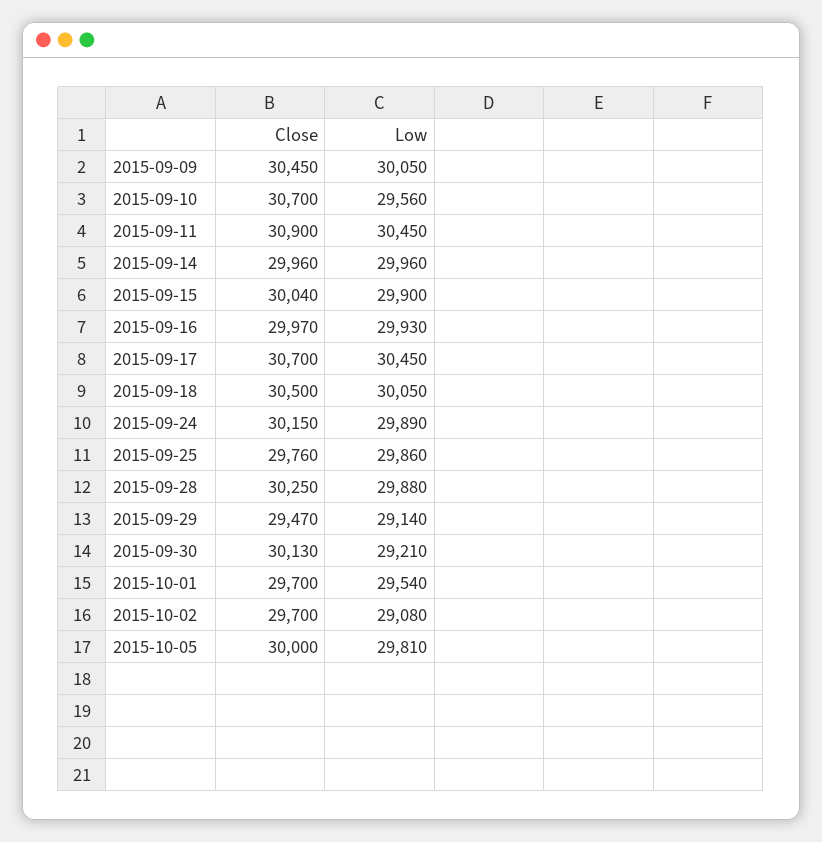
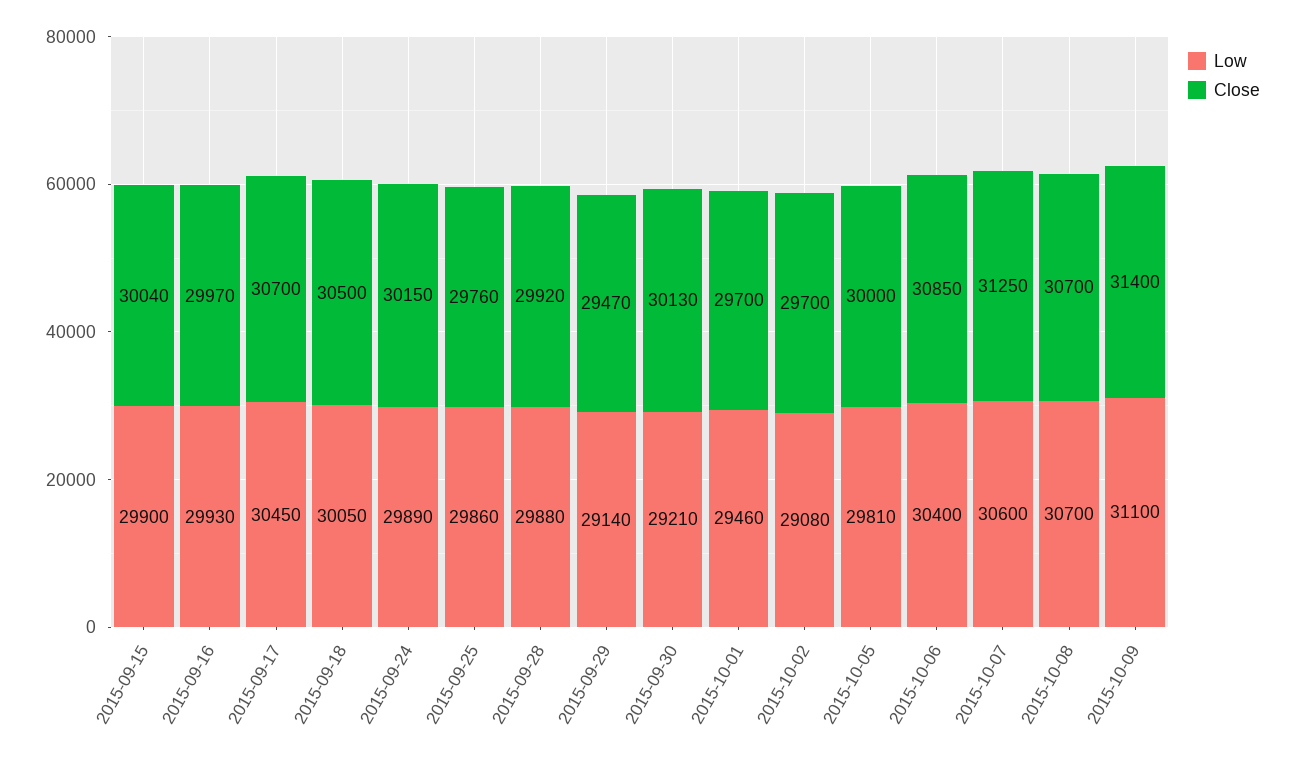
Close, 2015-09-09: 30450 -> none
Low, 2015-09-09: 30050 -> none
Close, 2015-09-10: 30700 -> none
Low, 2015-09-10: 29560 -> none
Close, 2015-09-11: 30900 -> none
Low, 2015-09-11: 30450 -> none
Close, 2015-09-14: 29960 -> none
Low, 2015-09-14: 29960 -> none
Close, 2015-09-28: 30250 -> 29920
Low, 2015-10-01: 29540 -> 29460
Low, 2015-10-06: none -> 30400
Close, 2015-10-06: none -> 30850
Low, 2015-10-07: none -> 30600
Close, 2015-10-07: none -> 31250
Low, 2015-10-08: none -> 30700
Close, 2015-10-08: none -> 30700
Low, 2015-10-09: none -> 31100
Close, 2015-10-09: none -> 31400

